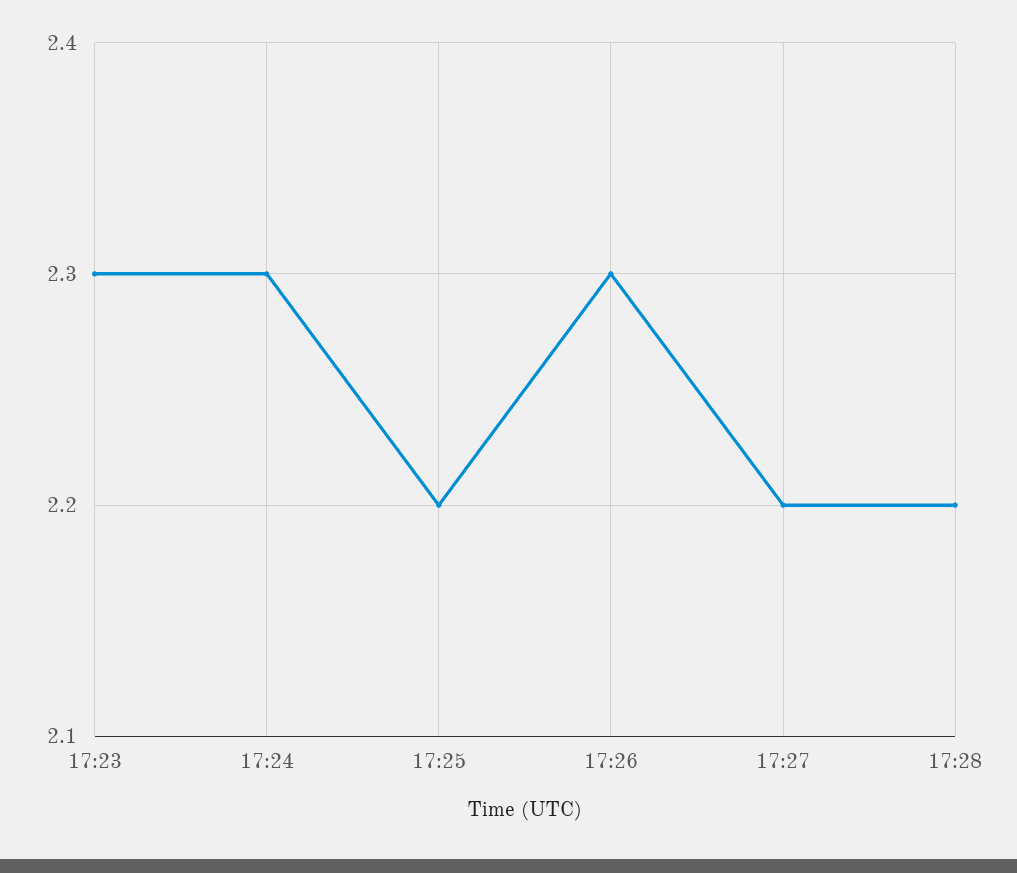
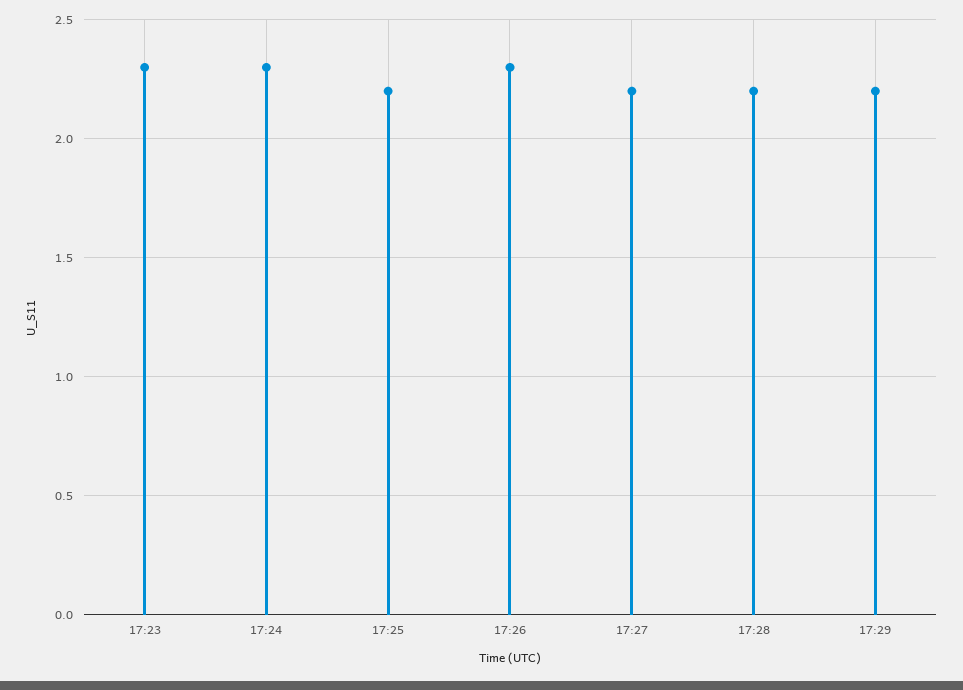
17:29: none -> 2.2

